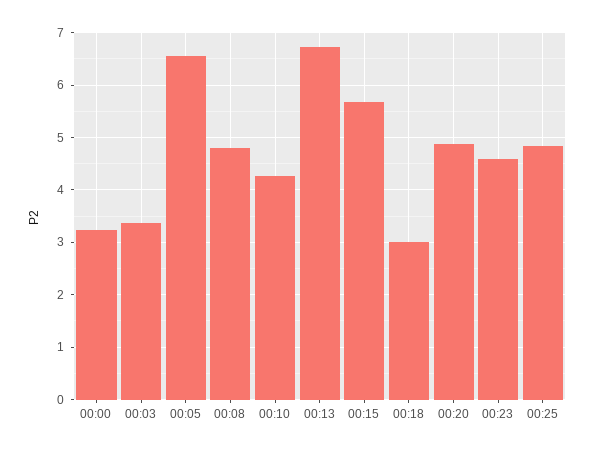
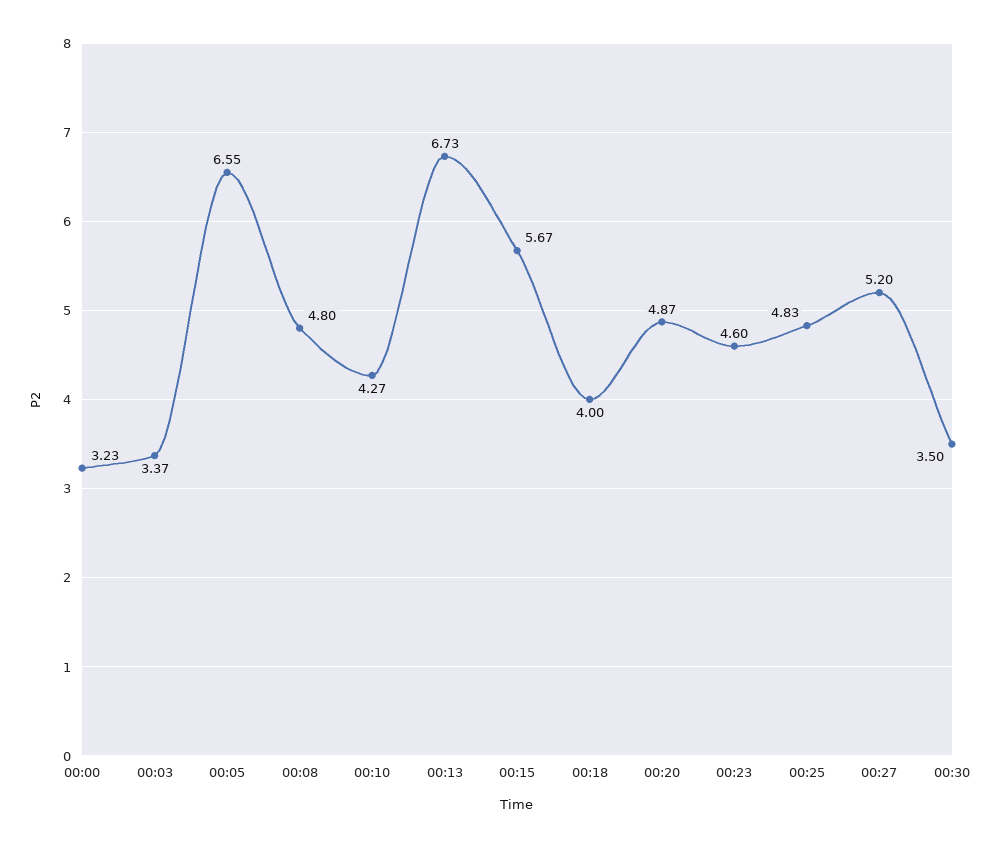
00:18: 3 -> 4
00:27: none -> 5.2
00:30: none -> 3.5

